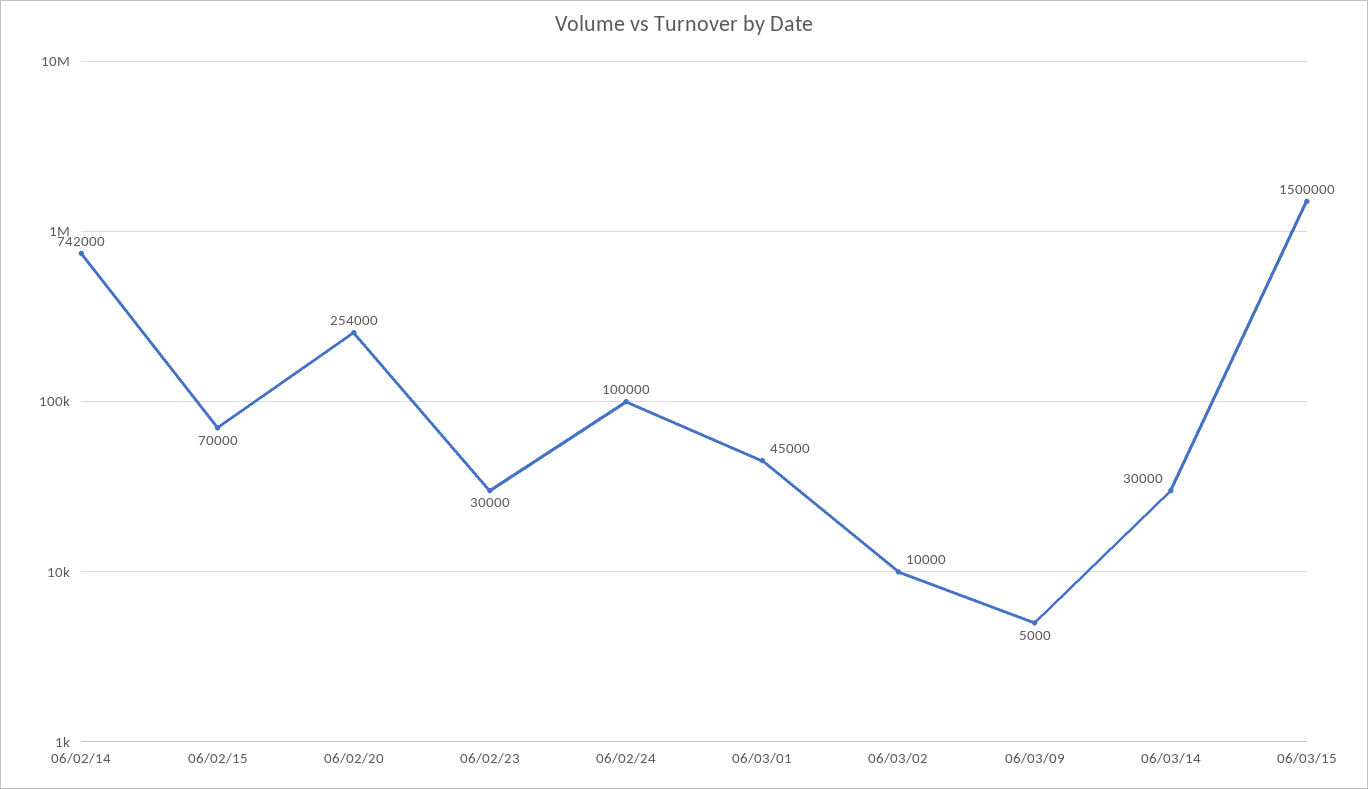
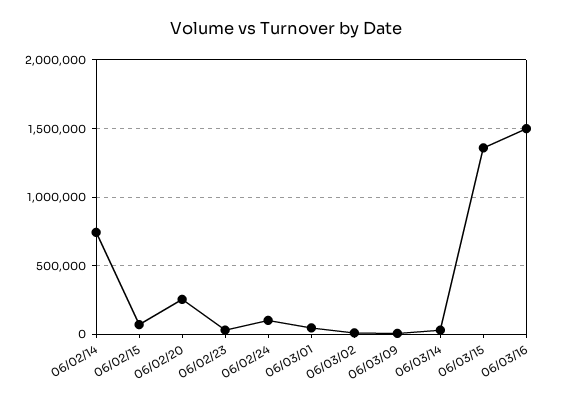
06/03/15: 1500000 -> 1350000
06/03/16: none -> 1500000

